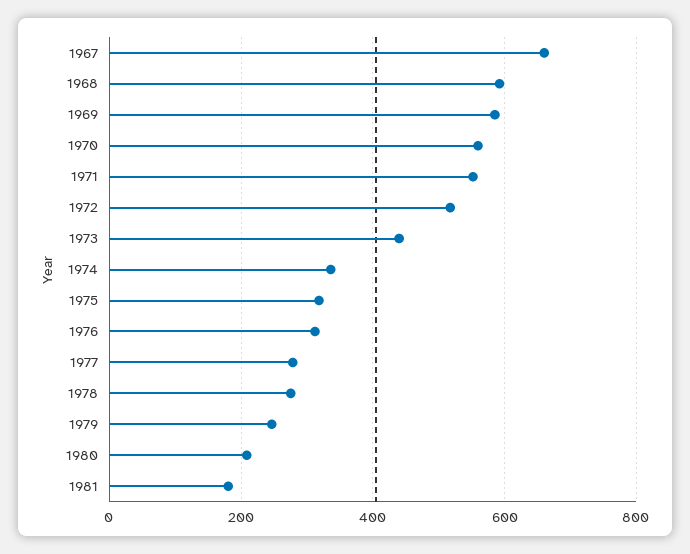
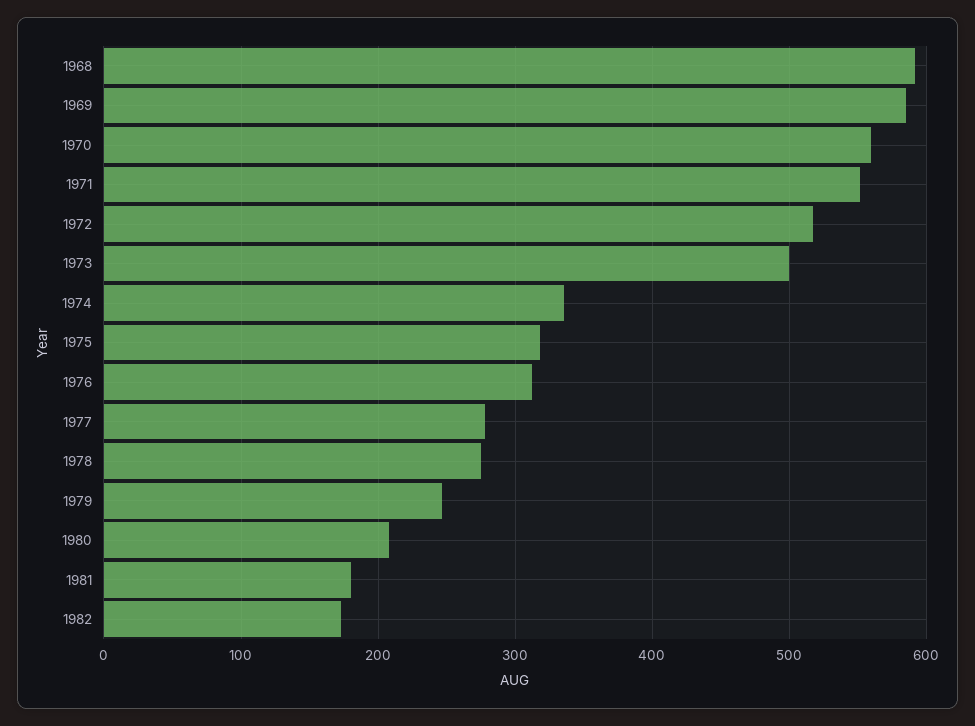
1967: 660 -> none
1973: 440 -> 500
1982: none -> 170

